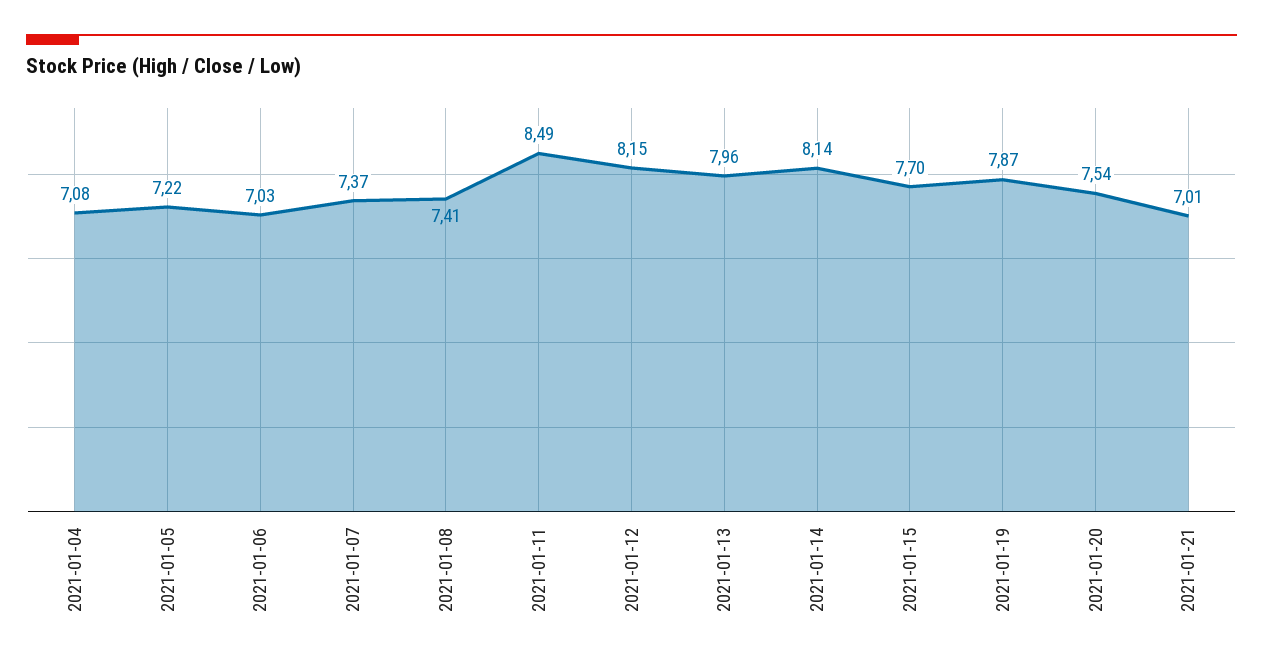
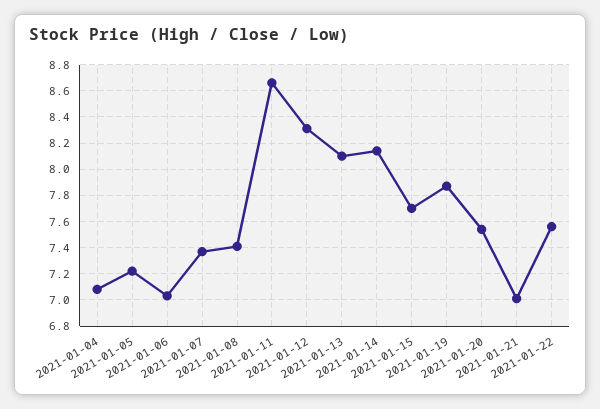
2021-01-11: 8.49 -> 8.65
2021-01-12: 8.15 -> 8.3
2021-01-13: 7.96 -> 8.1
2021-01-22: none -> 7.55

